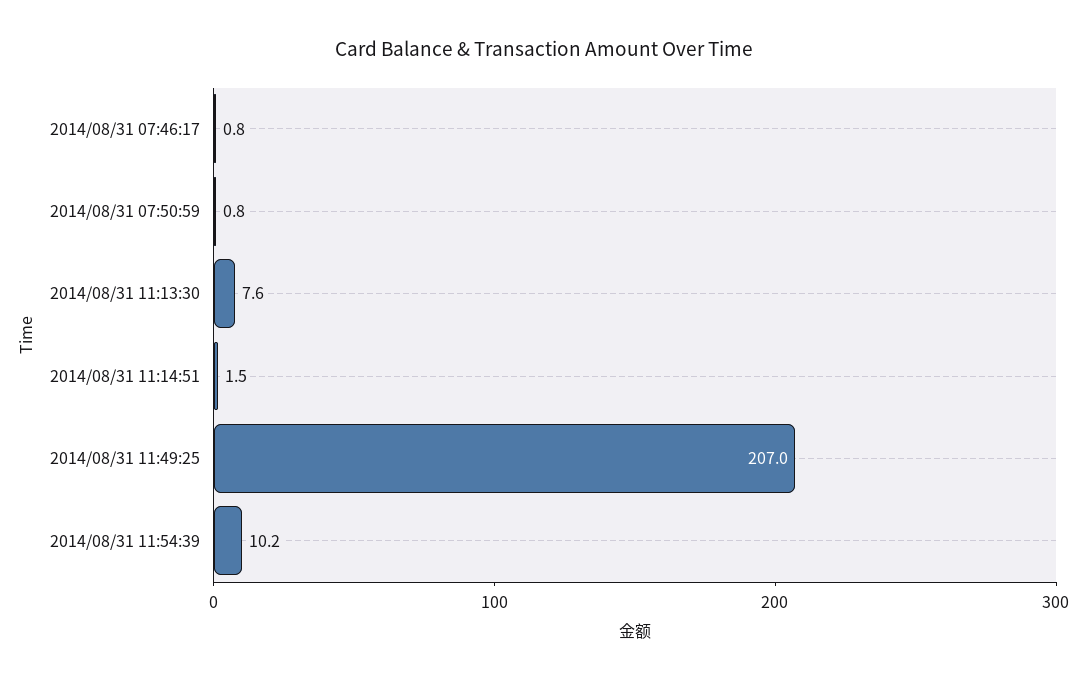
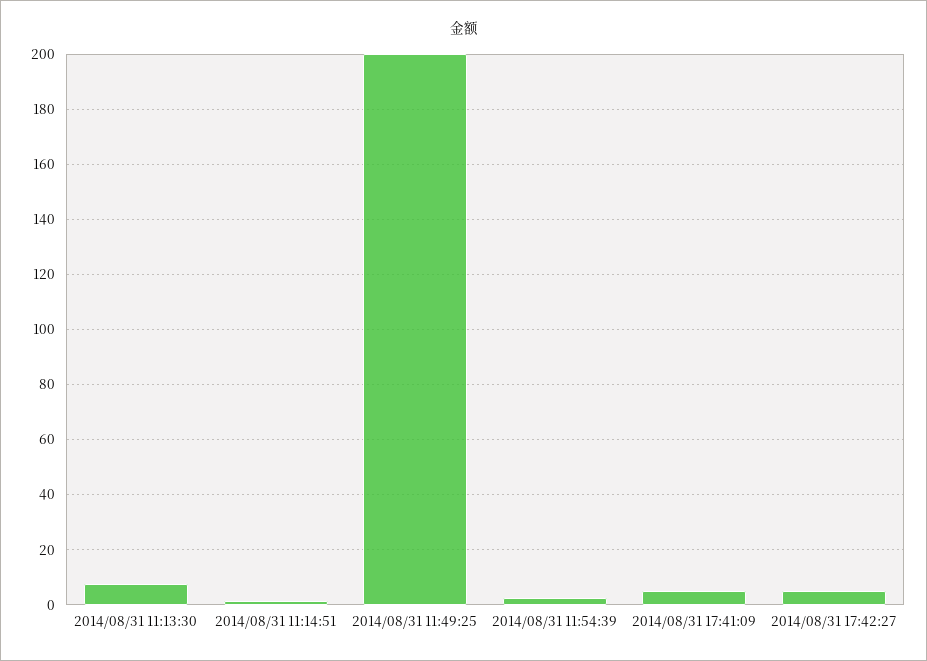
2014/08/31 07:46:17: 0.8 -> none
2014/08/31 07:50:59: 0.8 -> none
2014/08/31 11:49:25: 207 -> 200
2014/08/31 11:54:39: 10.2 -> 2.5
2014/08/31 17:41:09: none -> 5
2014/08/31 17:42:27: none -> 5

